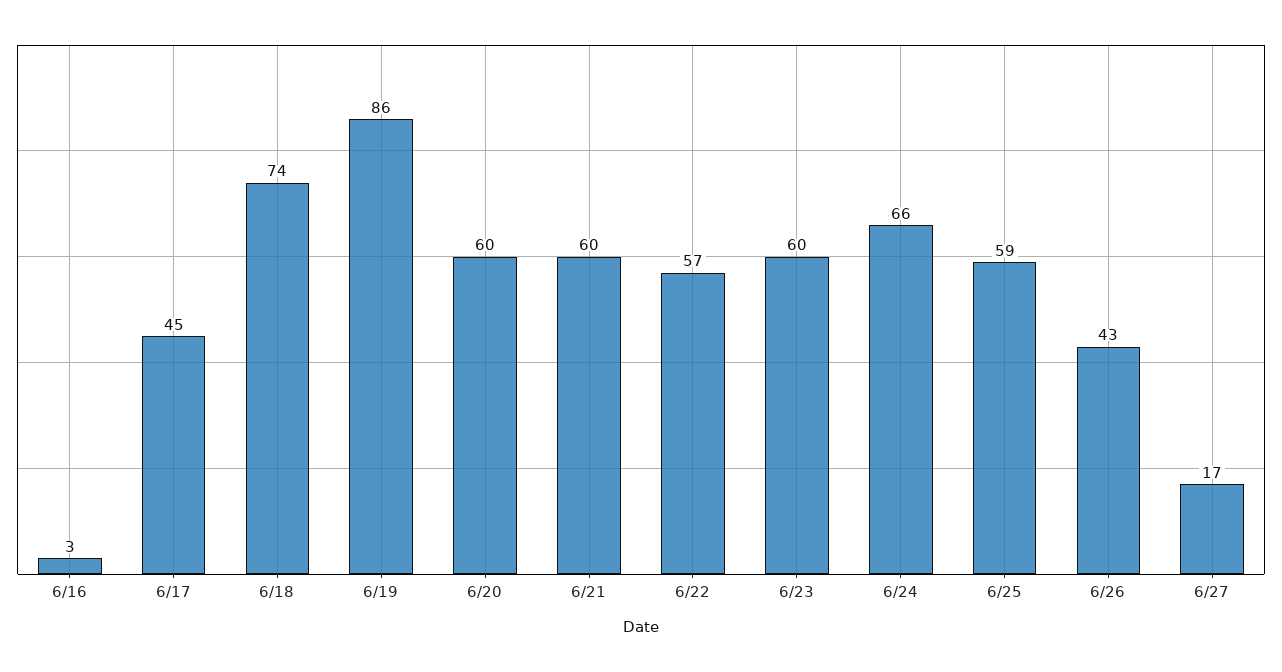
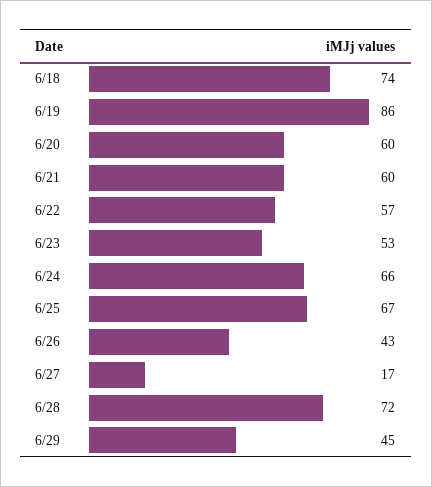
6/16: 3 -> none
6/17: 45 -> none
6/23: 60 -> 53
6/25: 59 -> 67
6/28: none -> 72
6/29: none -> 45

